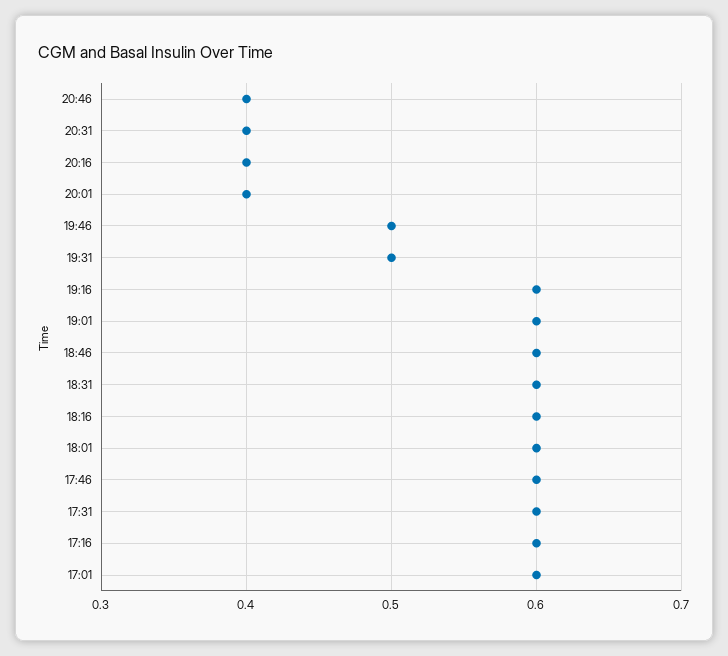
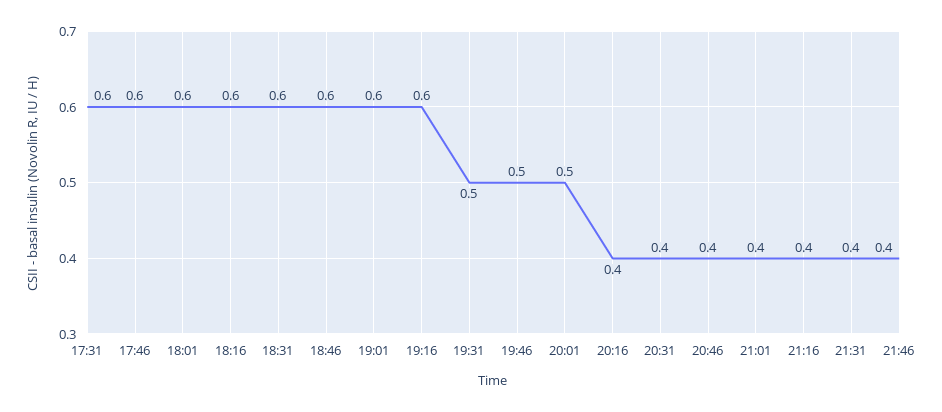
20:01: 0.4 -> 0.5
17:16: 0.6 -> none
17:01: 0.6 -> none
21:01: none -> 0.4
21:16: none -> 0.4
21:31: none -> 0.4
21:46: none -> 0.4

